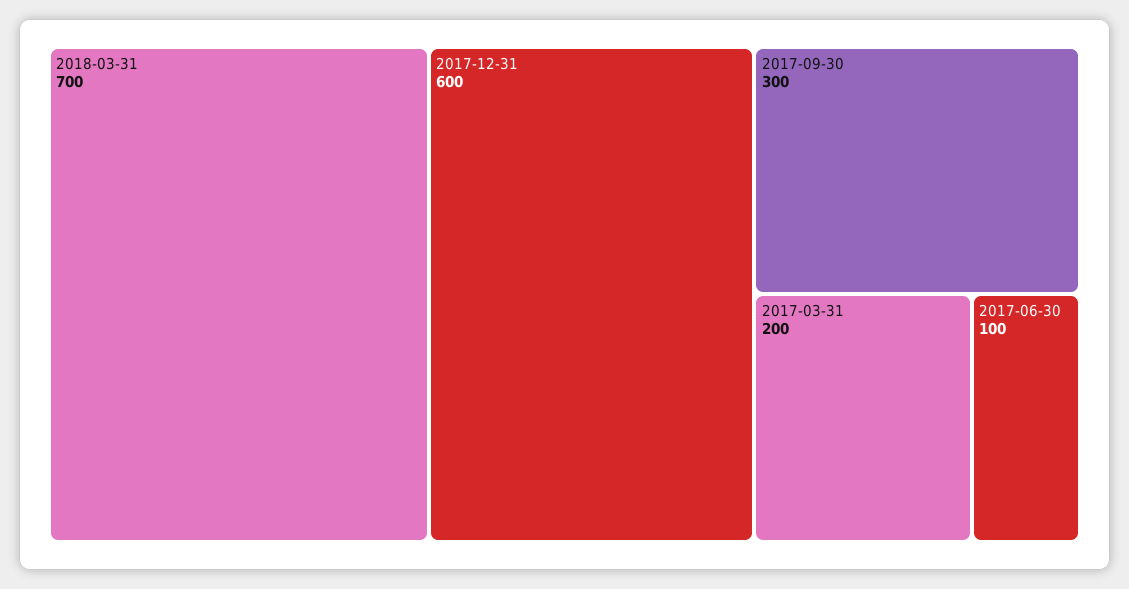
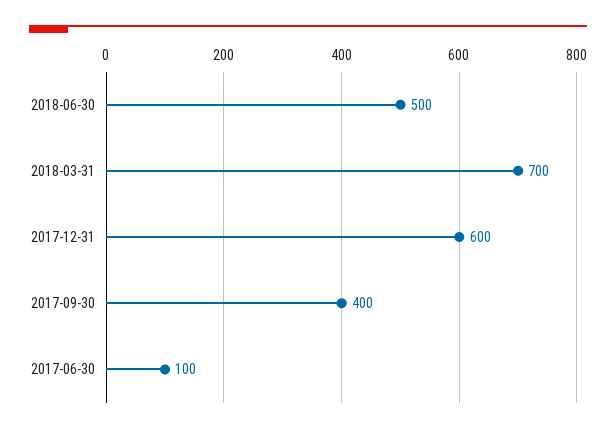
2017-09-30: 300 -> 400
2017-03-31: 200 -> none
2018-06-30: none -> 500

